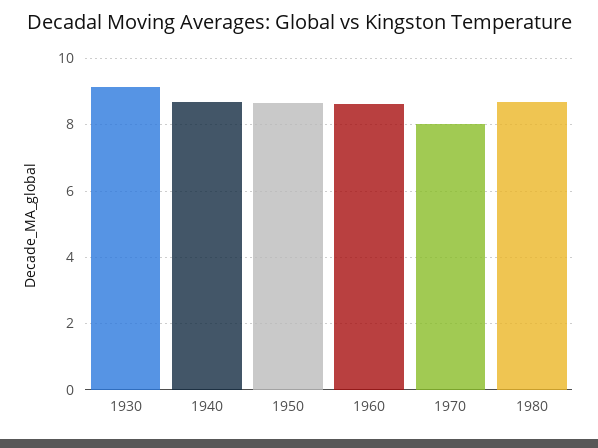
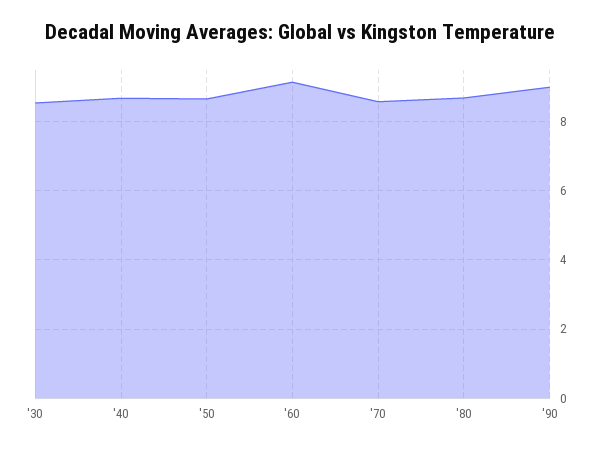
1930: 9.2 -> 8.6
1960: 8.6 -> 9.2
1970: 8 -> 8.6
'90: none -> 9

